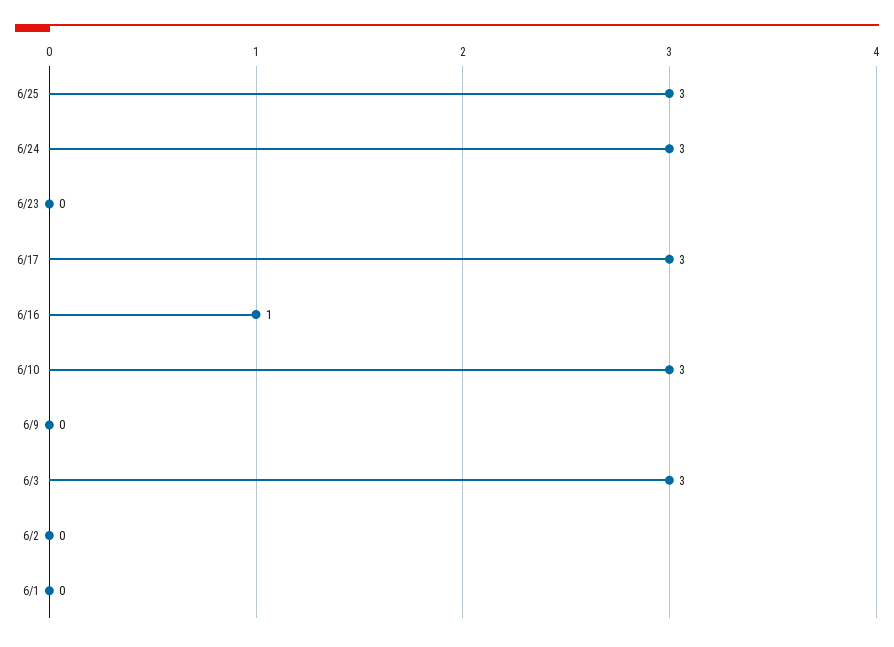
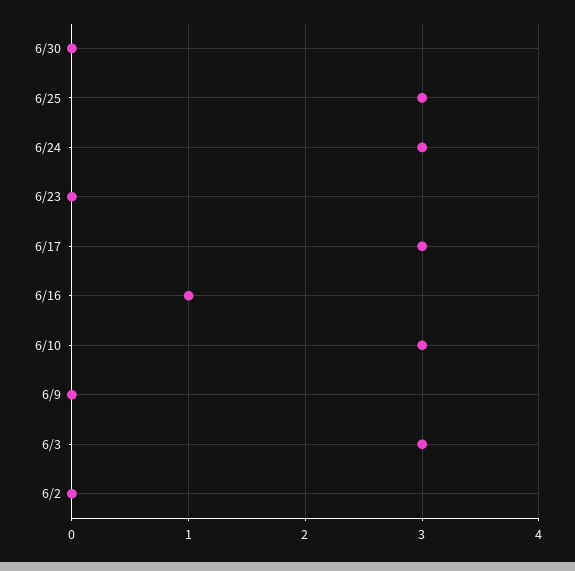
6/1: 0 -> none
6/30: none -> 0

